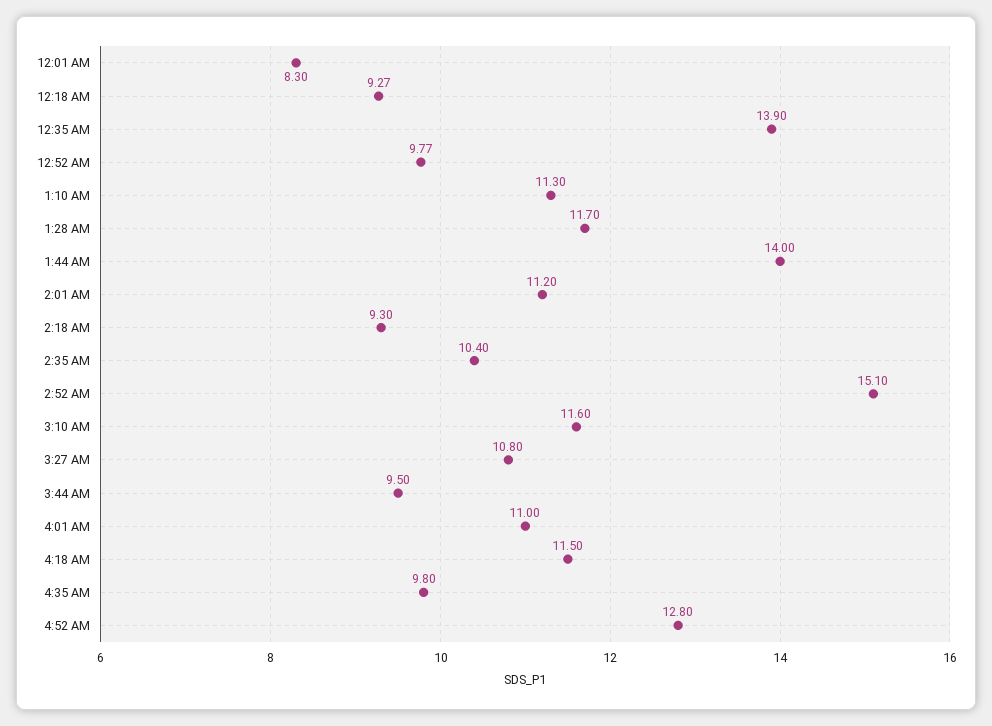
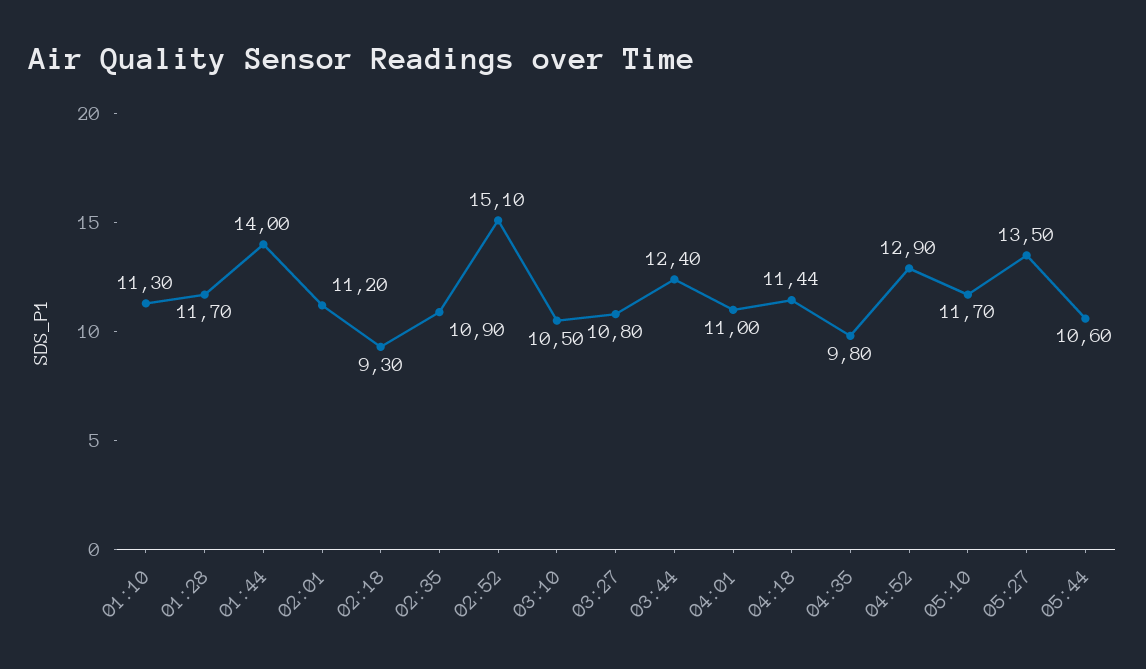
12:01 AM: 8.3 -> none
12:18 AM: 9.27 -> none
12:35 AM: 13.9 -> none
12:52 AM: 9.77 -> none
2:35 AM: 10.4 -> 10.9
3:10 AM: 11.6 -> 10.5
3:44 AM: 9.5 -> 12.4
4:18 AM: 11.5 -> 11.44
4:52 AM: 12.8 -> 12.9
05:10: none -> 11.7
05:27: none -> 13.5
05:44: none -> 10.6

